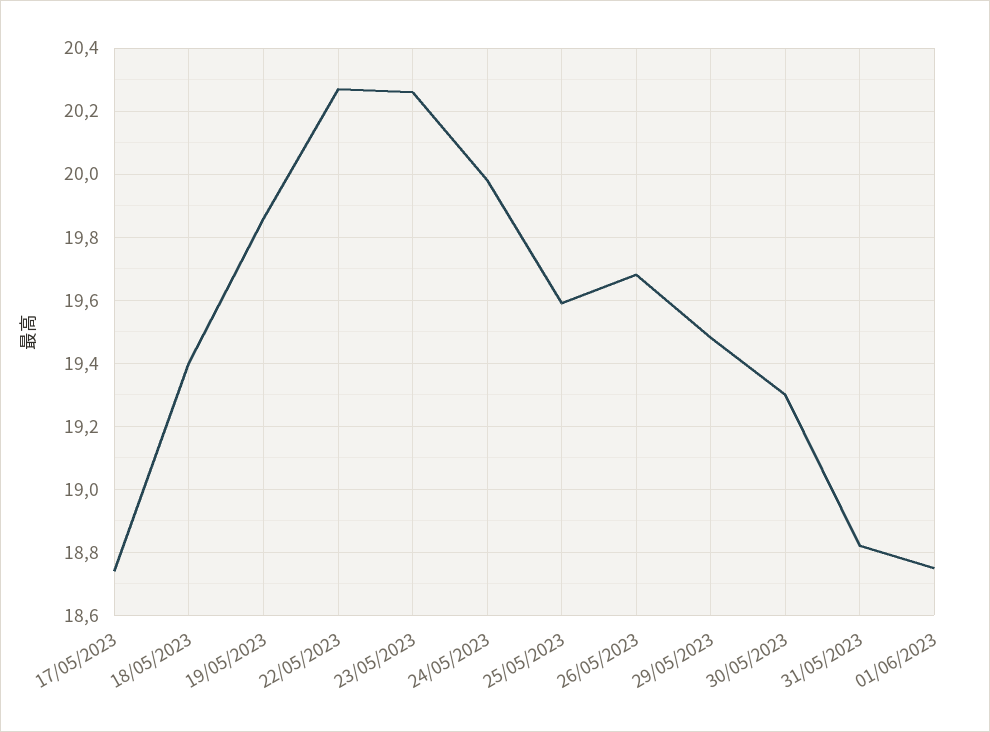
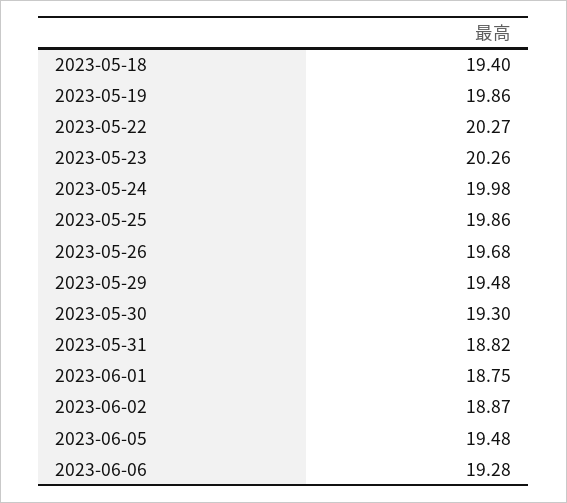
17/05/2023: 18.75 -> none
25/05/2023: 19.6 -> 19.86
2023-06-02: none -> 18.87
2023-06-05: none -> 19.48
2023-06-06: none -> 19.28

